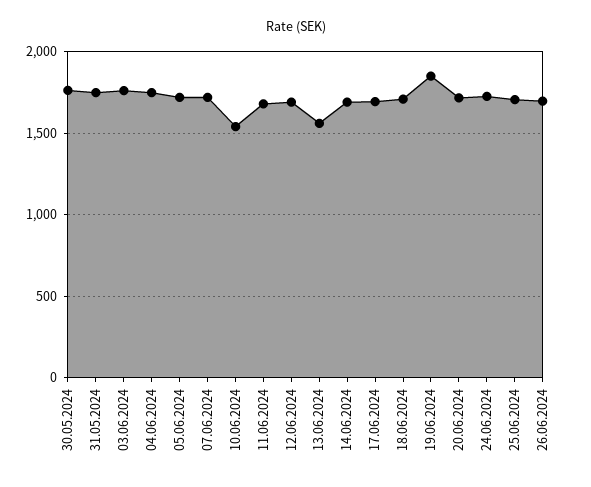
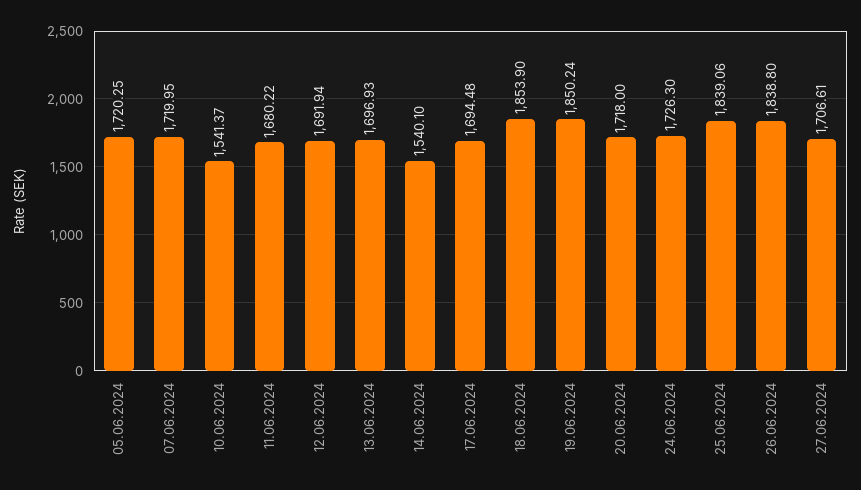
30.05.2024: 1750 -> none
31.05.2024: 1750 -> none
03.06.2024: 1750 -> none
04.06.2024: 1750 -> none
13.06.2024: 1550 -> 1696.93
14.06.2024: 1700 -> 1540.1
18.06.2024: 1700 -> 1853.9
25.06.2024: 1700 -> 1839.06
26.06.2024: 1700 -> 1838.8
27.06.2024: none -> 1706.61

